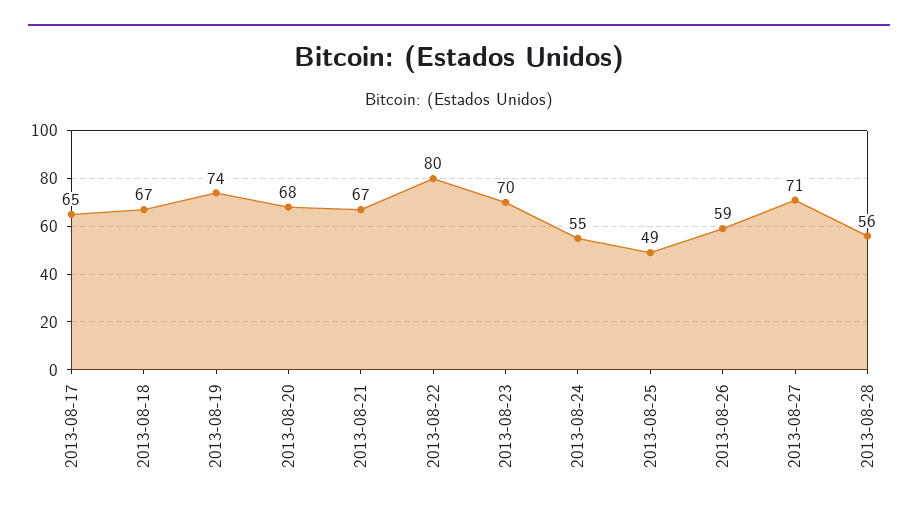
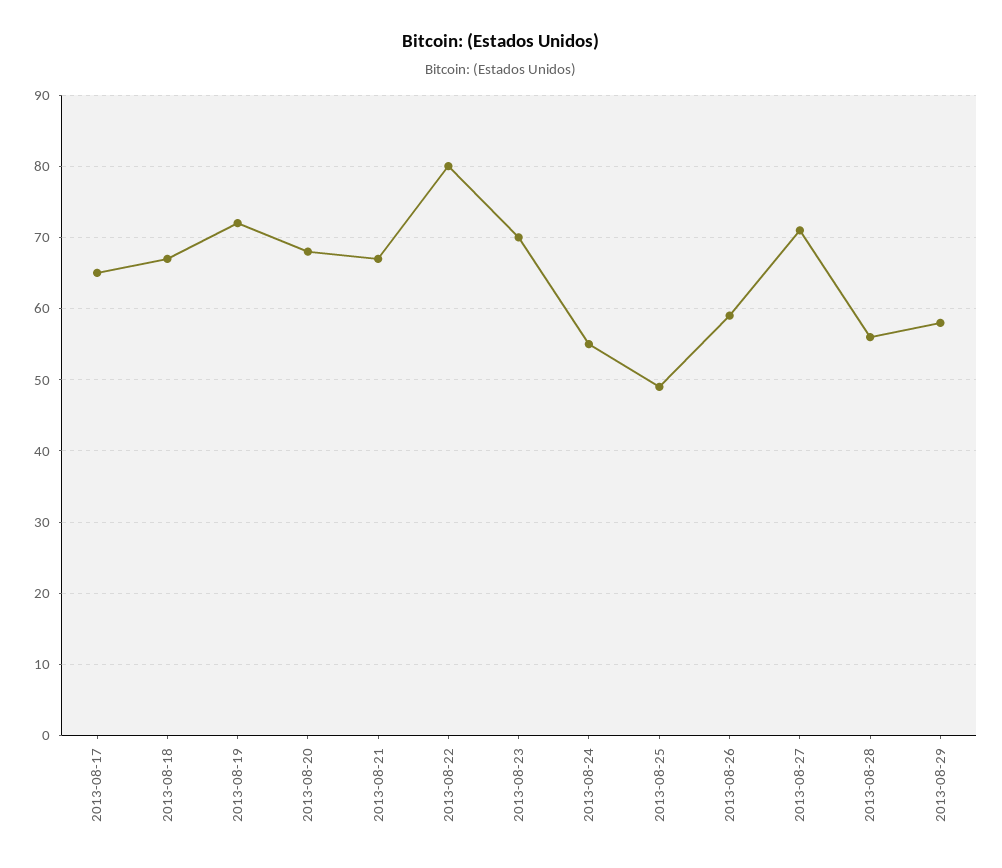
2013-08-19: 74 -> 72
2013-08-29: none -> 58

